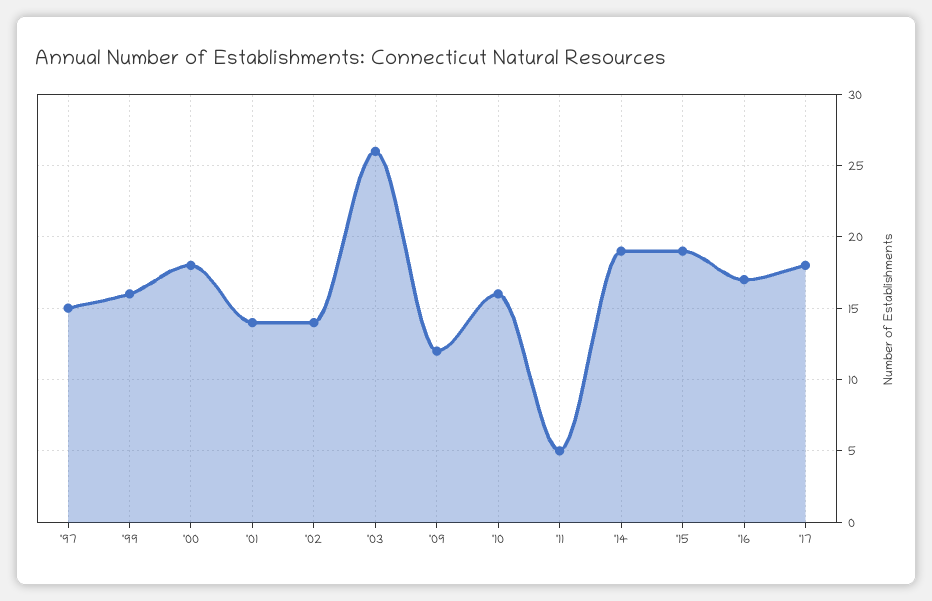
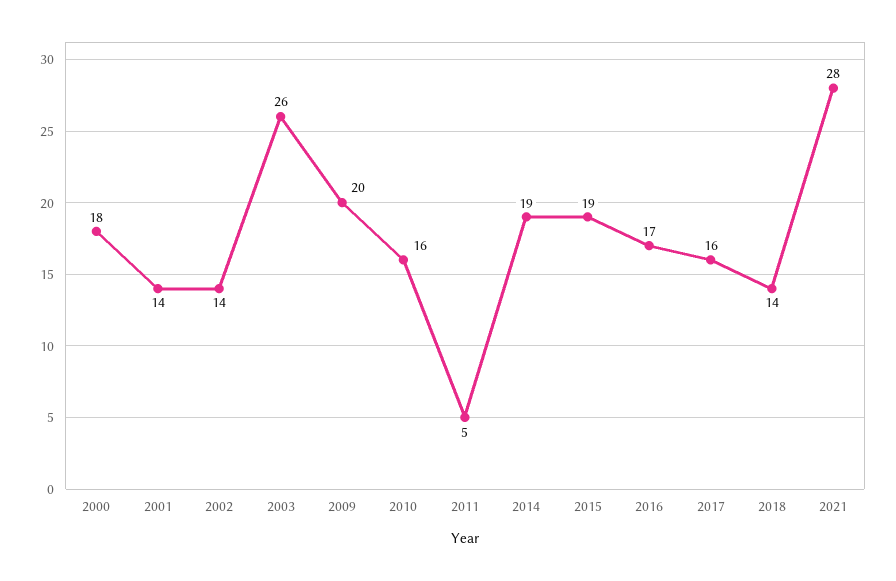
'97: 15 -> none
'99: 16 -> none
'09: 12 -> 20
'17: 18 -> 16
2018: none -> 14
2021: none -> 28

